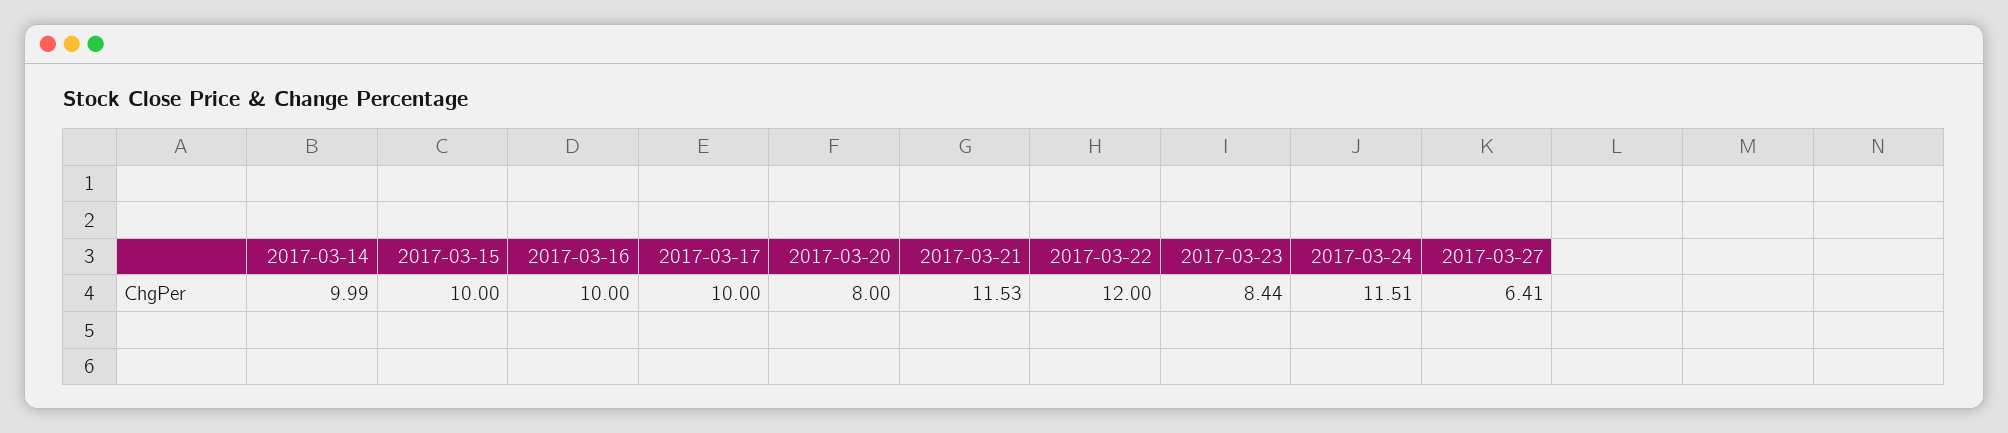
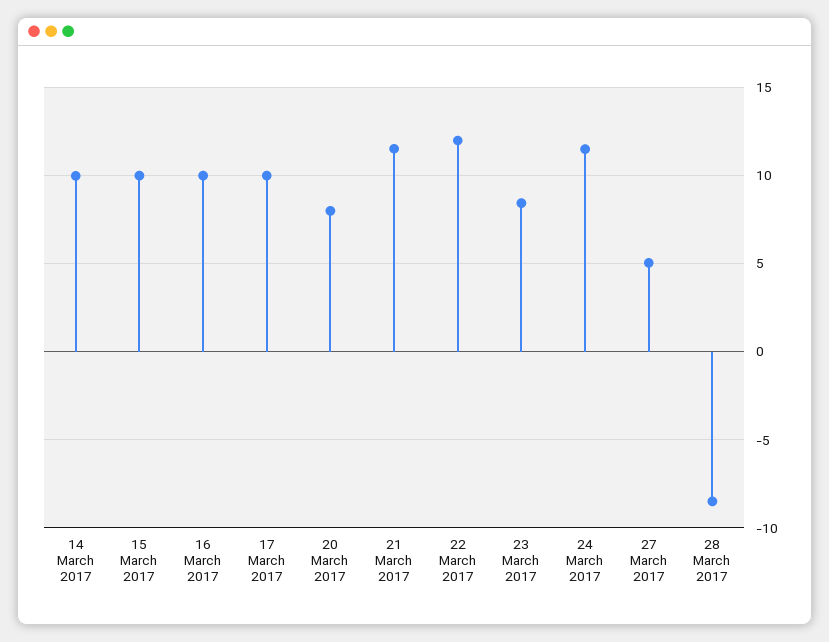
2017-03-27: 6.41 -> 5
28 March 2017: none -> -8.5

